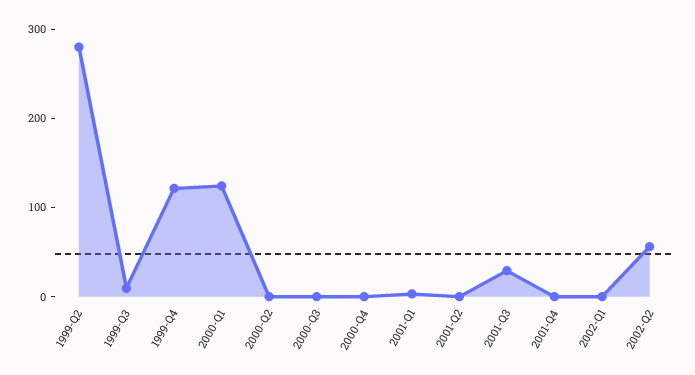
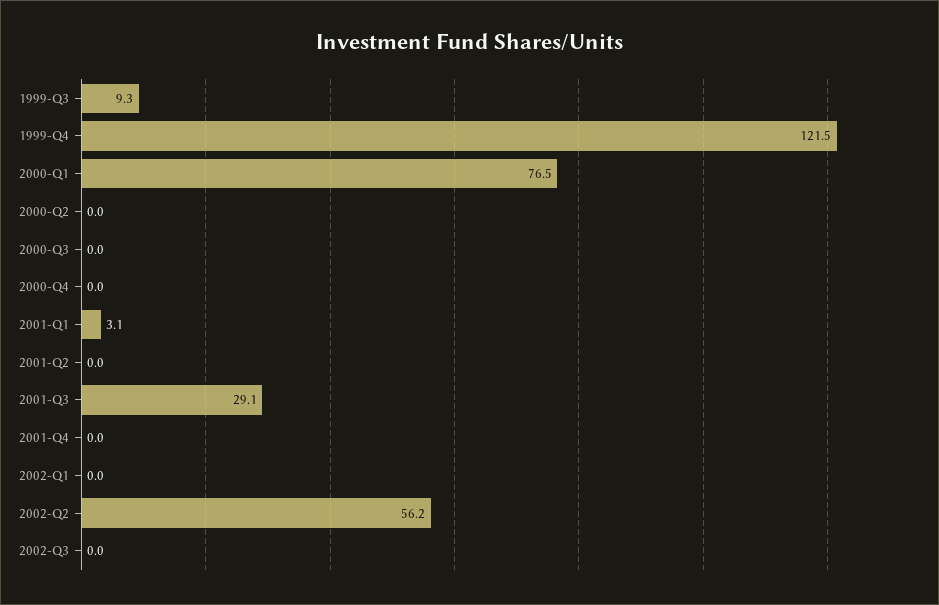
1999-Q2: 280 -> none
2000-Q1: 120 -> 76.5
2002-Q3: none -> 0

